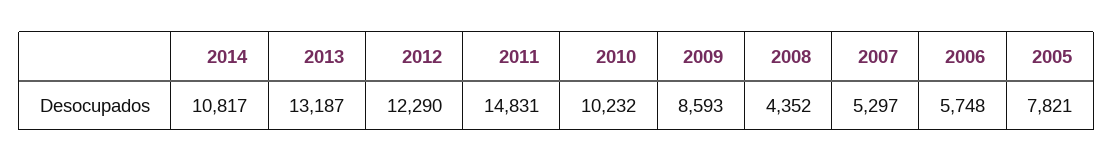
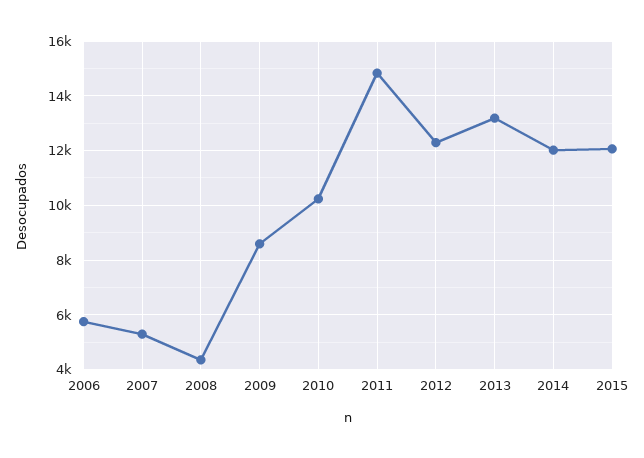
2014: 10817 -> 12000
2005: 7821 -> none
2015: none -> 12000

